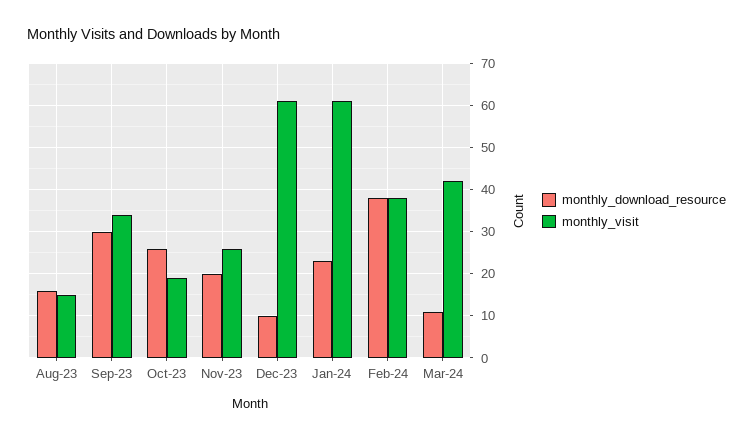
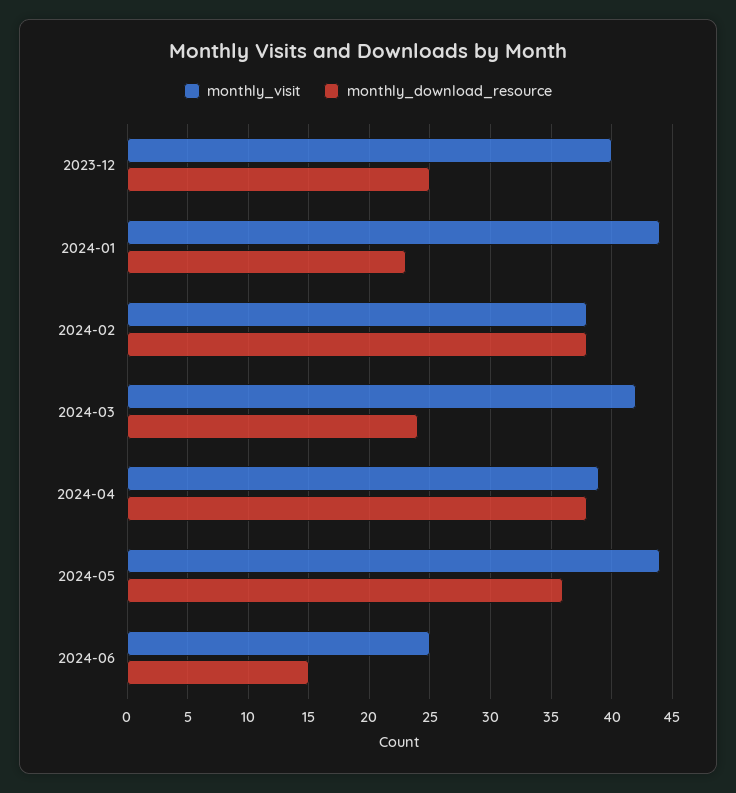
monthly_download_resource, Aug-23: 15 -> none
monthly_visit, Aug-23: 15 -> none
monthly_download_resource, Sep-23: 30 -> none
monthly_visit, Sep-23: 35 -> none
monthly_download_resource, Oct-23: 25 -> none
monthly_visit, Oct-23: 20 -> none
monthly_download_resource, Nov-23: 20 -> none
monthly_visit, Nov-23: 25 -> none
monthly_download_resource, Dec-23: 10 -> 25
monthly_visit, Dec-23: 60 -> 40
monthly_visit, Jan-24: 60 -> 44
monthly_download_resource, Mar-24: 10 -> 24
monthly_visit, 2024-04: none -> 39
monthly_download_resource, 2024-04: none -> 38
monthly_visit, 2024-05: none -> 44
monthly_download_resource, 2024-05: none -> 36
monthly_visit, 2024-06: none -> 25
monthly_download_resource, 2024-06: none -> 15

